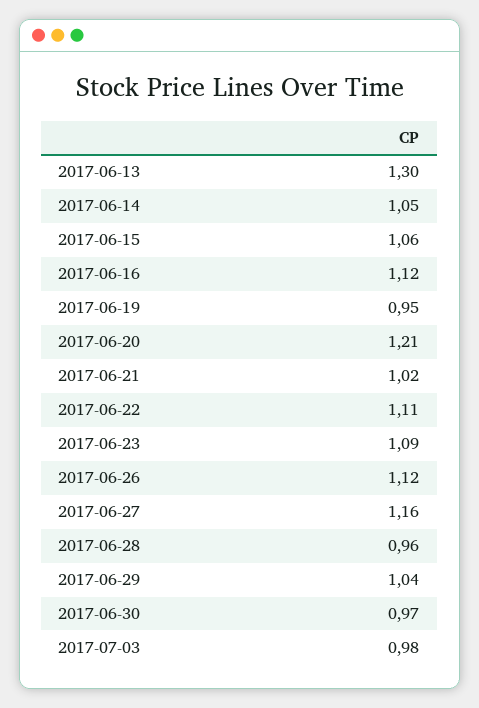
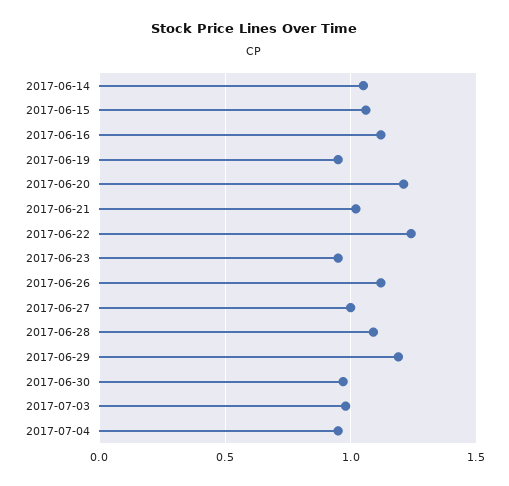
2017-06-13: 1.3 -> none
2017-06-22: 1.11 -> 1.25
2017-06-23: 1.09 -> 0.95
2017-06-27: 1.16 -> 1
2017-06-28: 0.96 -> 1.1
2017-06-29: 1.04 -> 1.2
2017-07-04: none -> 0.95

